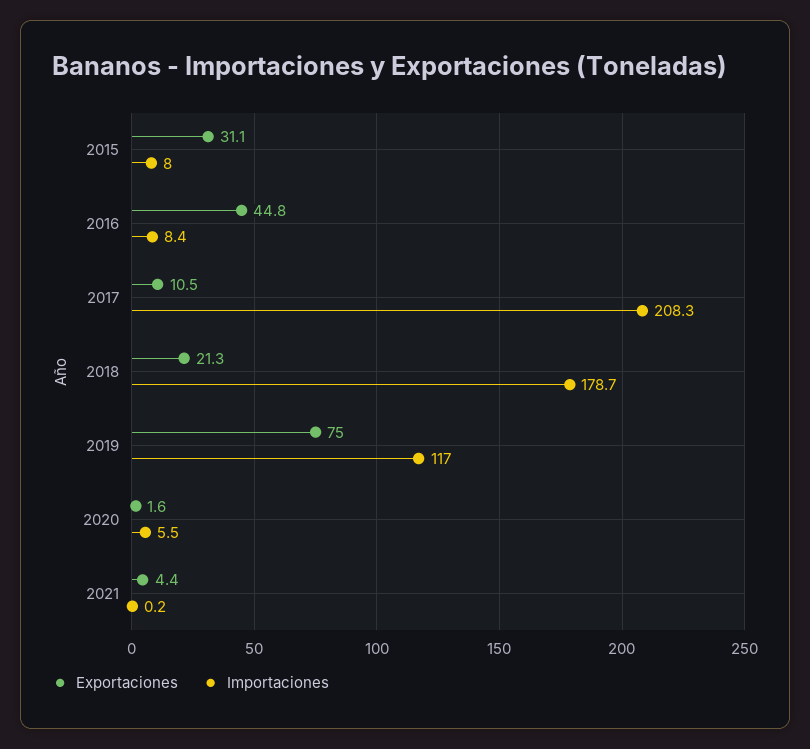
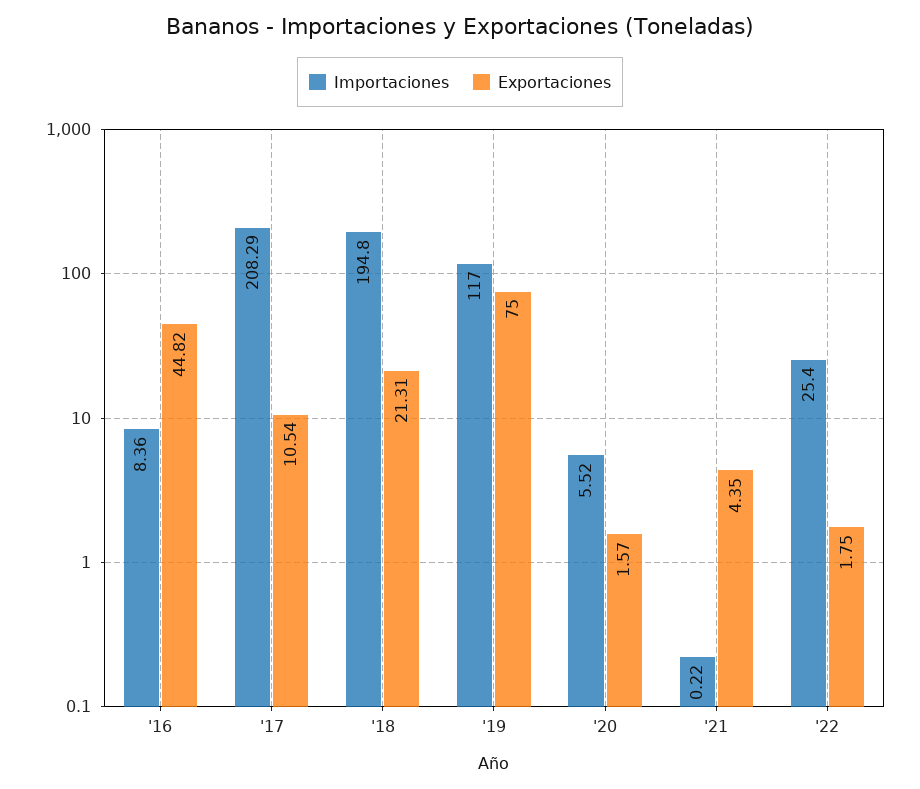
Exportaciones, 2015: 31.1 -> none
Importaciones, 2015: 8 -> none
Importaciones, 2018: 178.7 -> 194.8
Importaciones, '22: none -> 25.4
Exportaciones, '22: none -> 1.75

